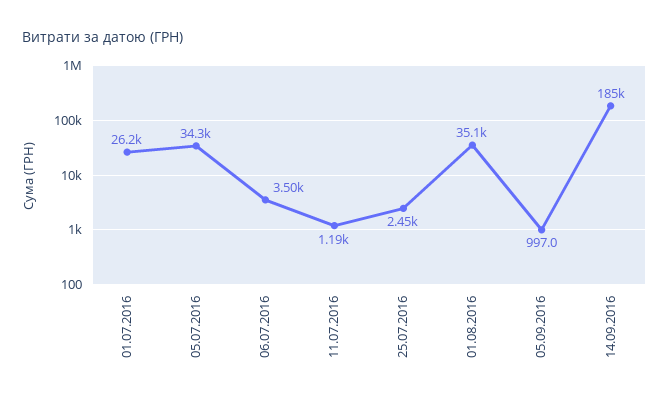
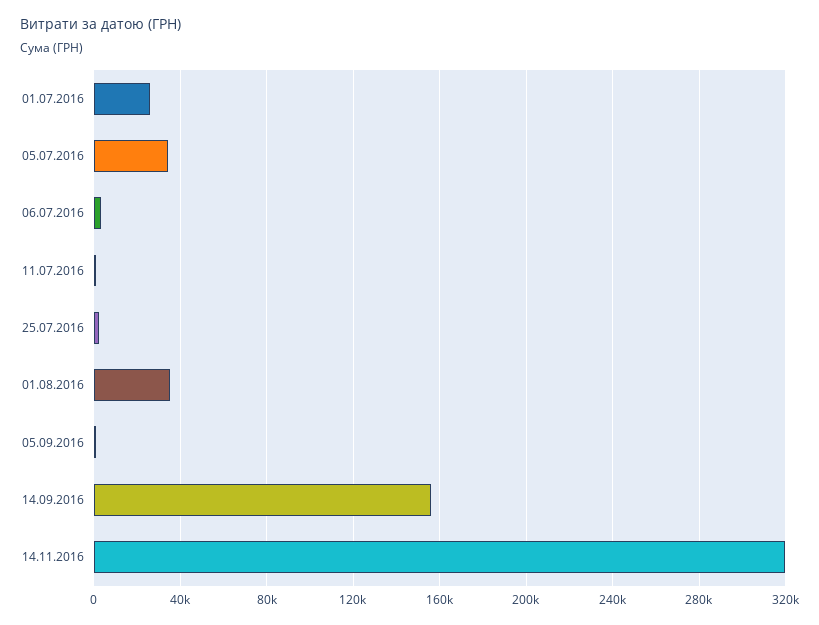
14.09.2016: 185000 -> 155000
14.11.2016: none -> 320000

